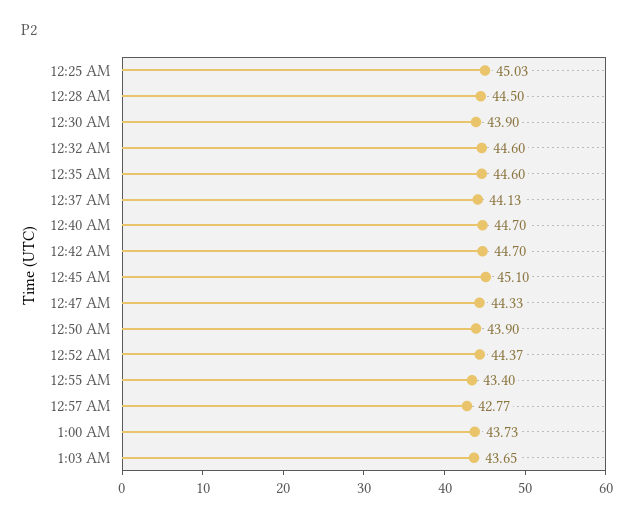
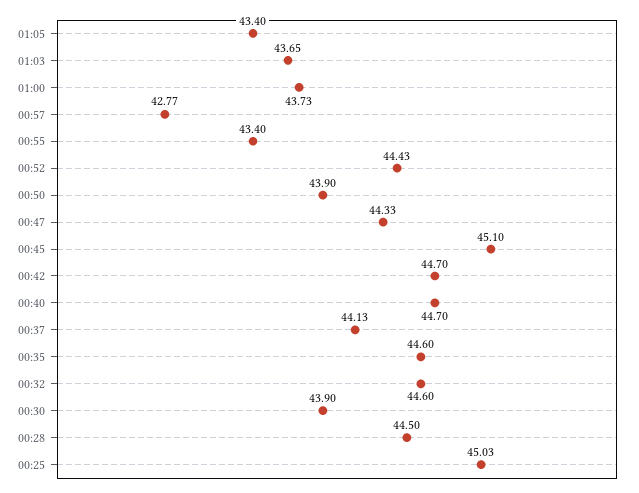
12:52 AM: 44.37 -> 44.43
01:05: none -> 43.4

